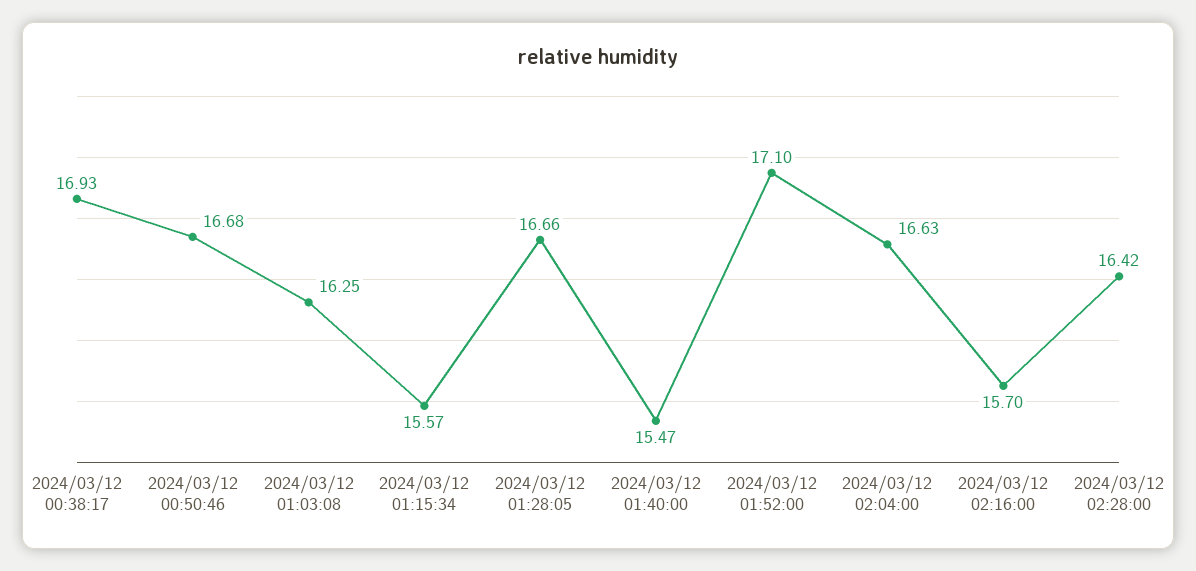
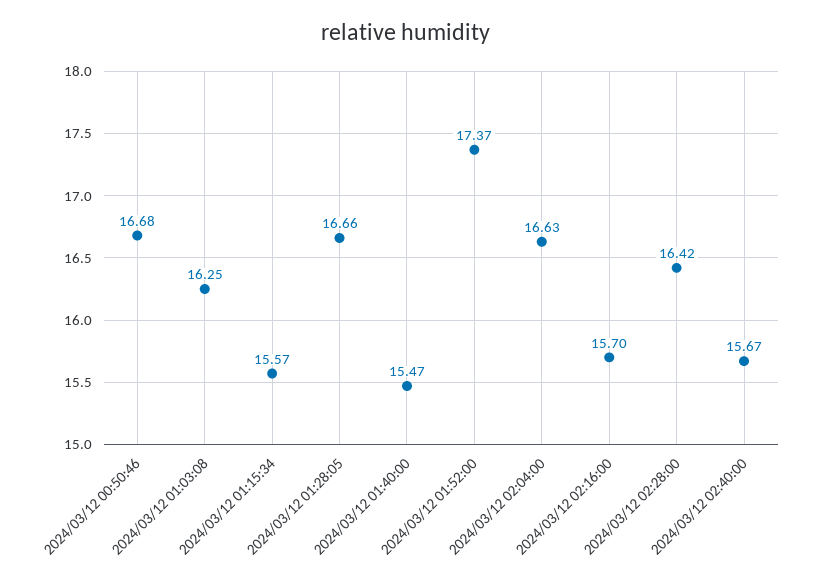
2024/03/12 00:38:17: 16.93 -> none
2024/03/12 01:52:00: 17.1 -> 17.37
2024/03/12 02:40:00: none -> 15.67

